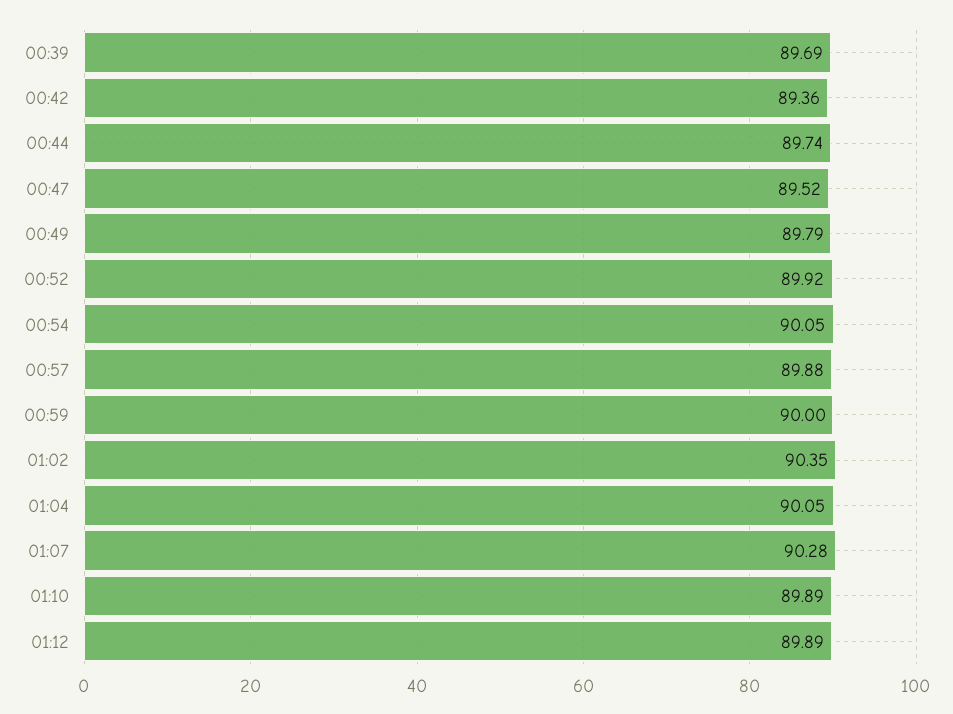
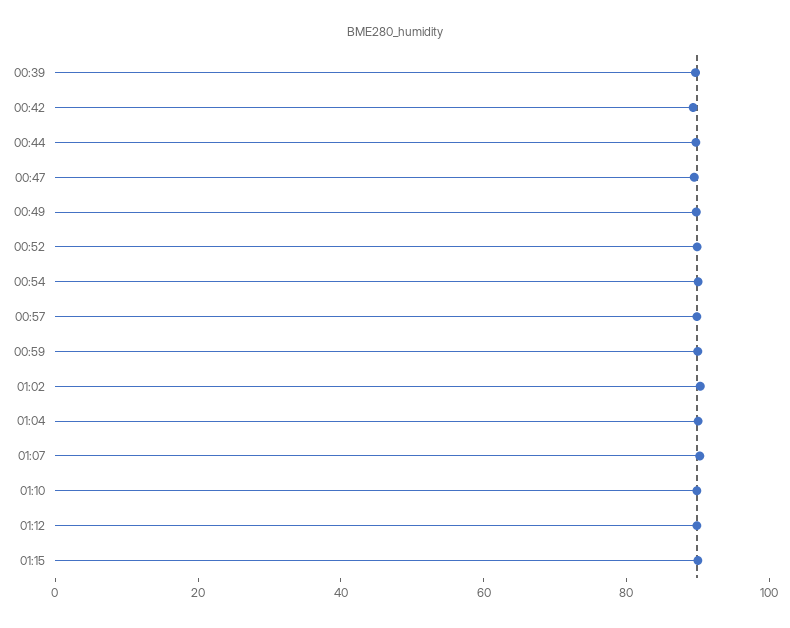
01:15: none -> 90

